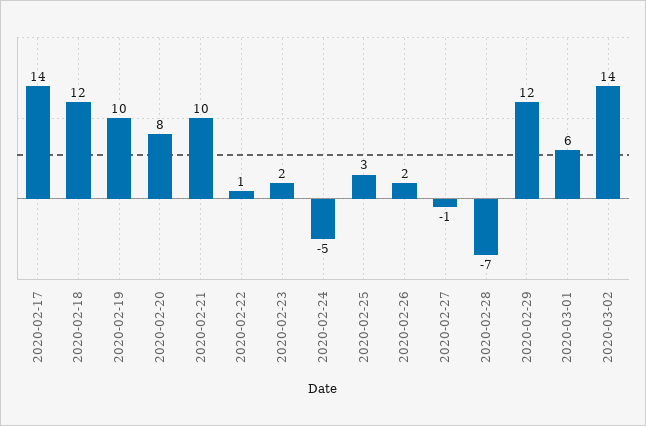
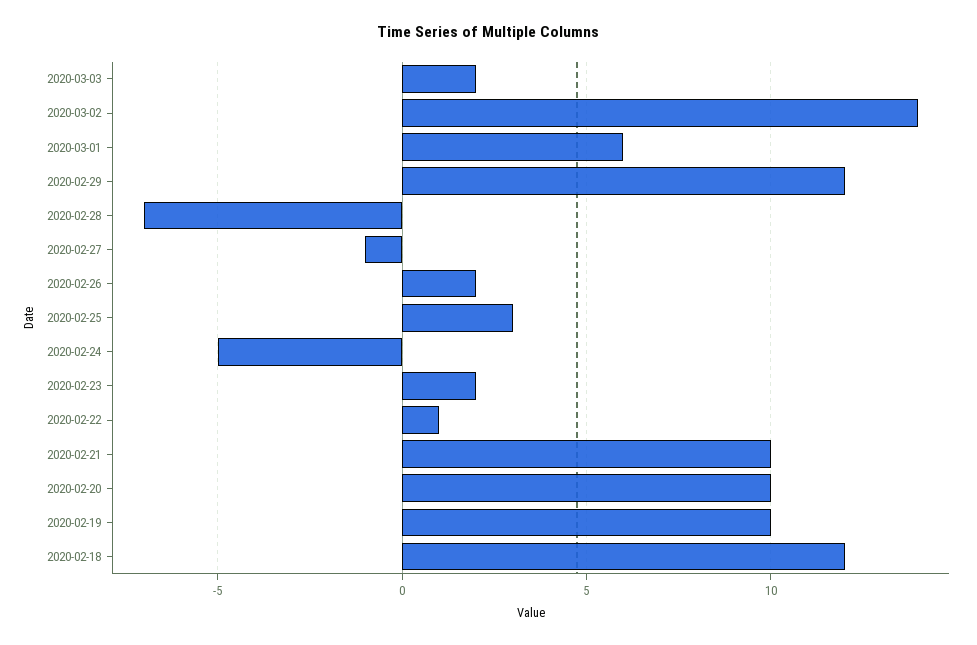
2020-02-17: 14 -> none
2020-02-20: 8 -> 10
2020-03-03: none -> 2

